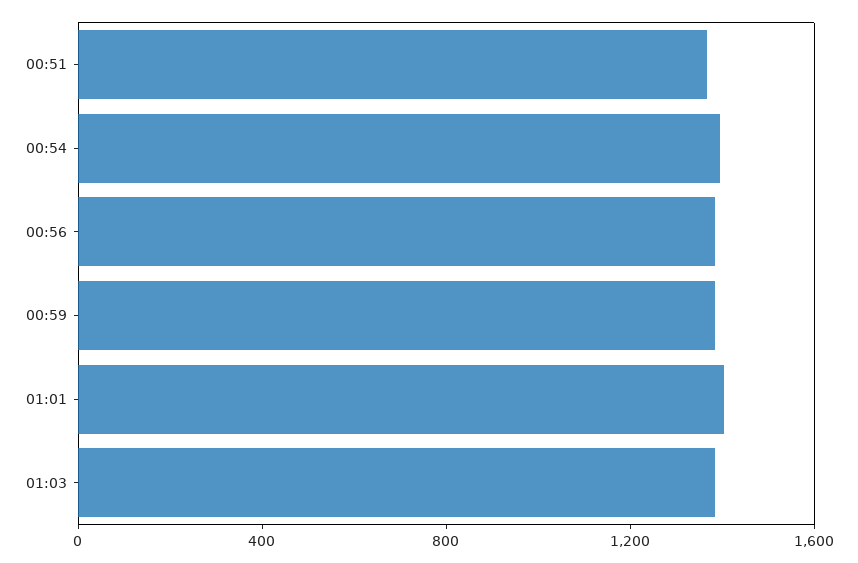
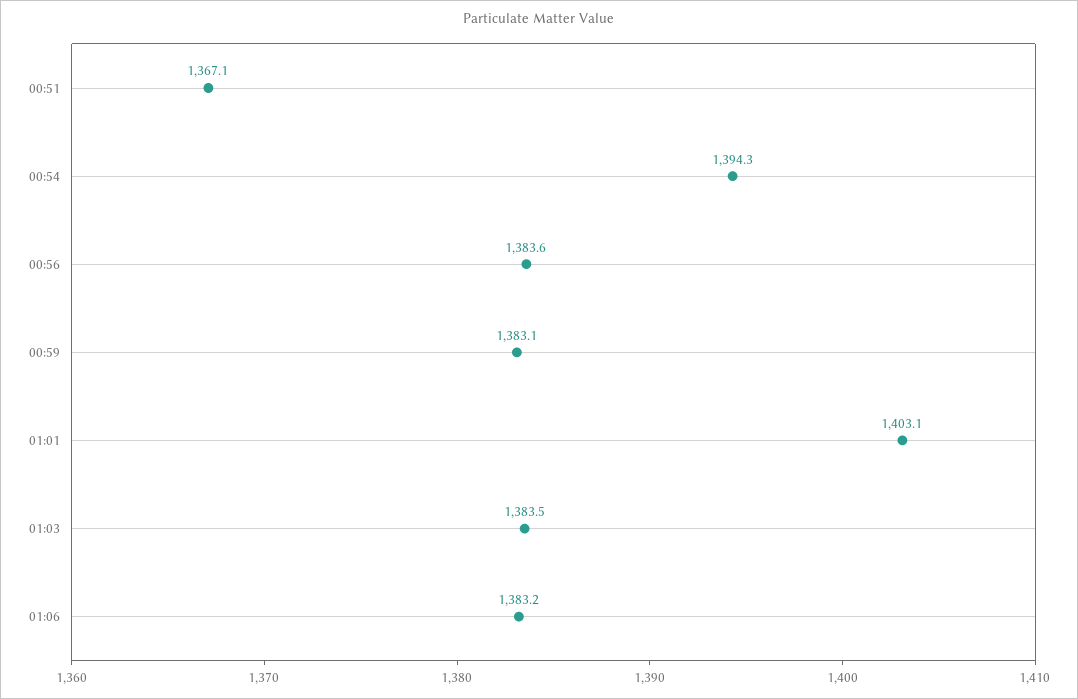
01:06: none -> 1383.2

